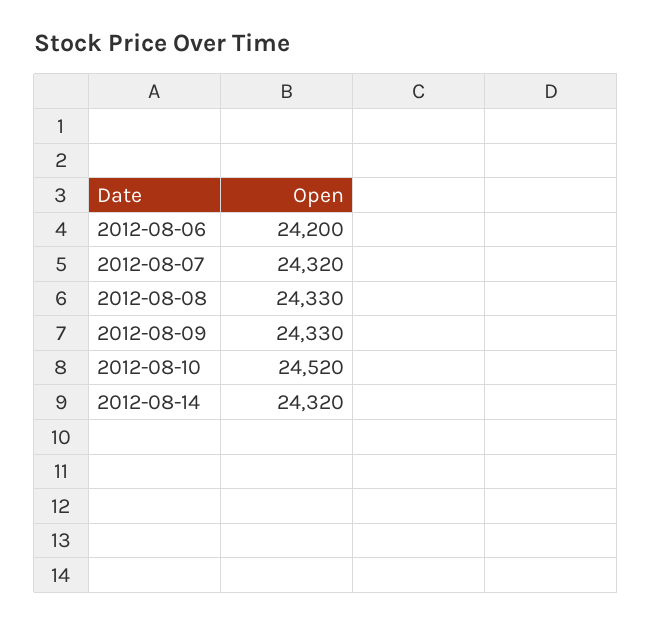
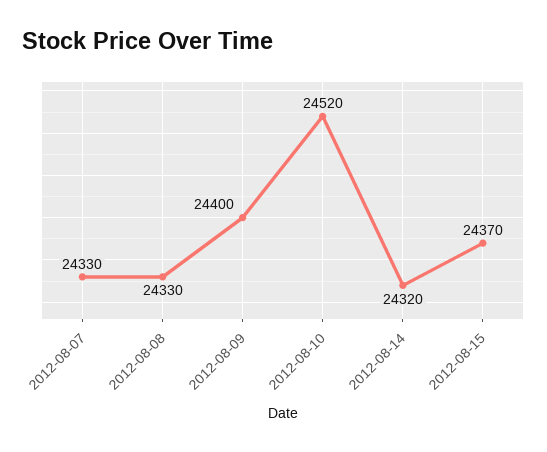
2012-08-06: 24200 -> none
2012-08-07: 24320 -> 24330
2012-08-09: 24330 -> 24400
2012-08-15: none -> 24370

